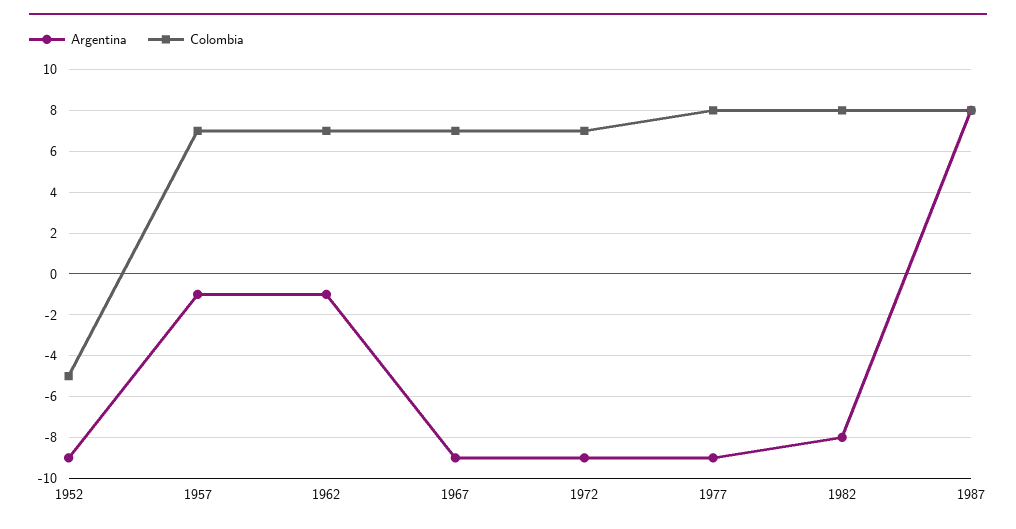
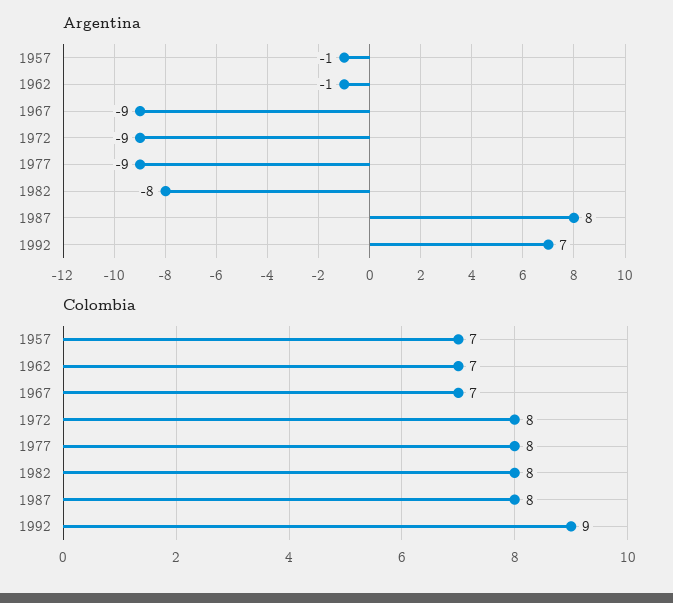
Argentina, 1952: -9 -> none
Colombia, 1952: -5 -> none
Colombia, 1972: 7 -> 8
Argentina, 1992: none -> 7
Colombia, 1992: none -> 9

